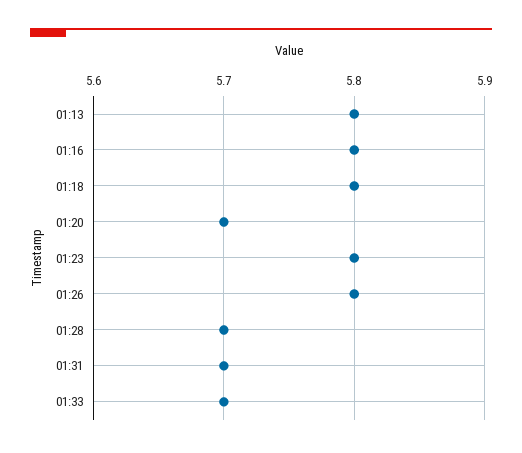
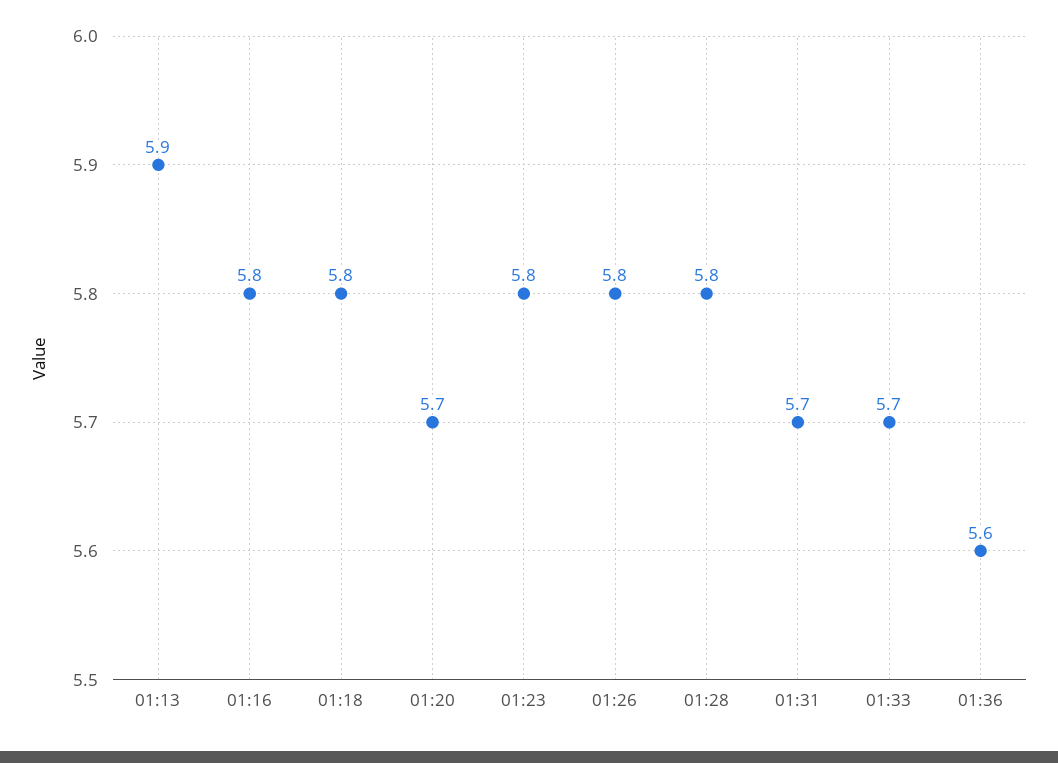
01:13: 5.8 -> 5.9
01:28: 5.7 -> 5.8
01:36: none -> 5.6

